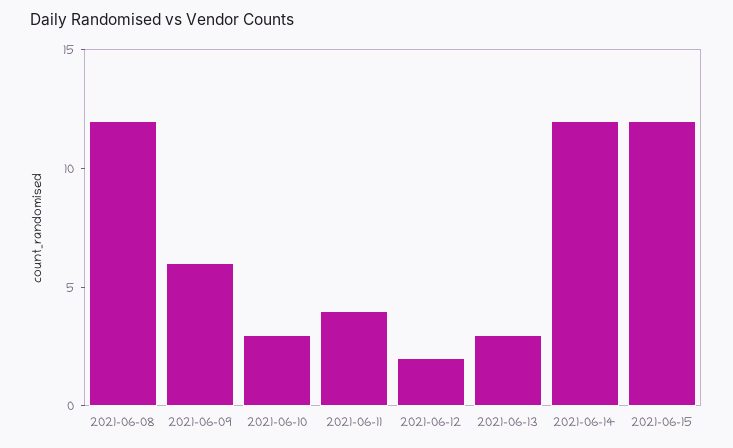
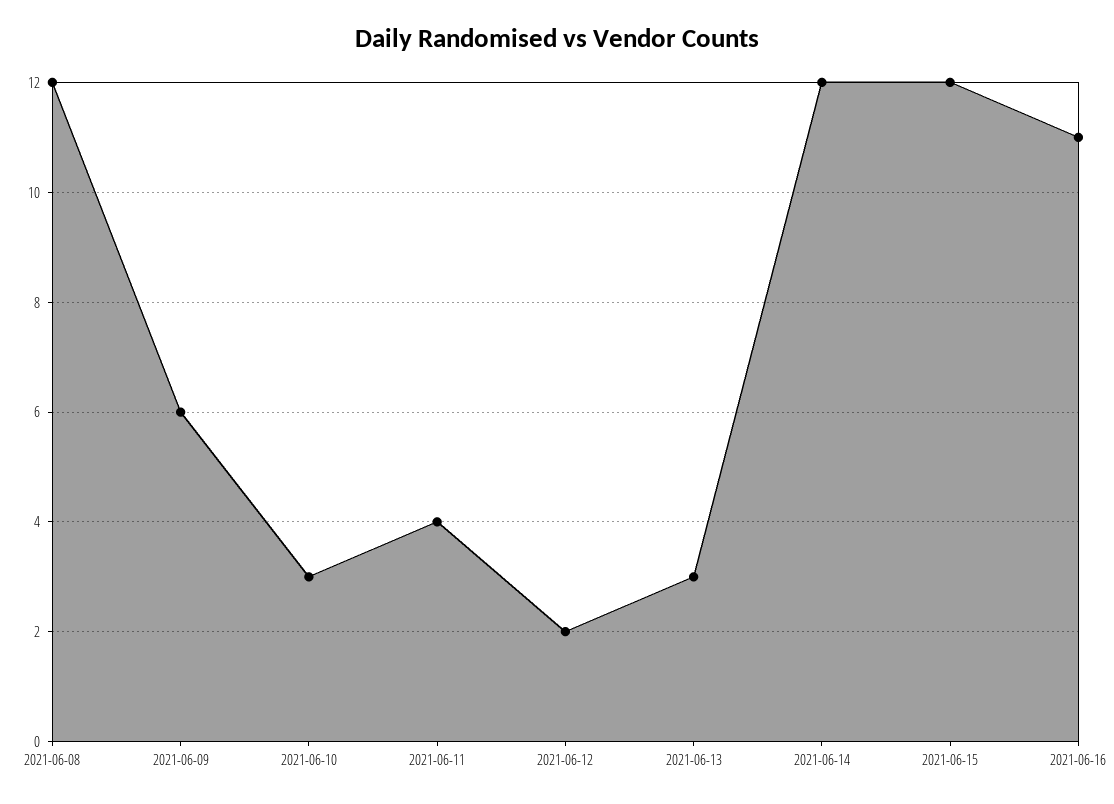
2021-06-16: none -> 11

